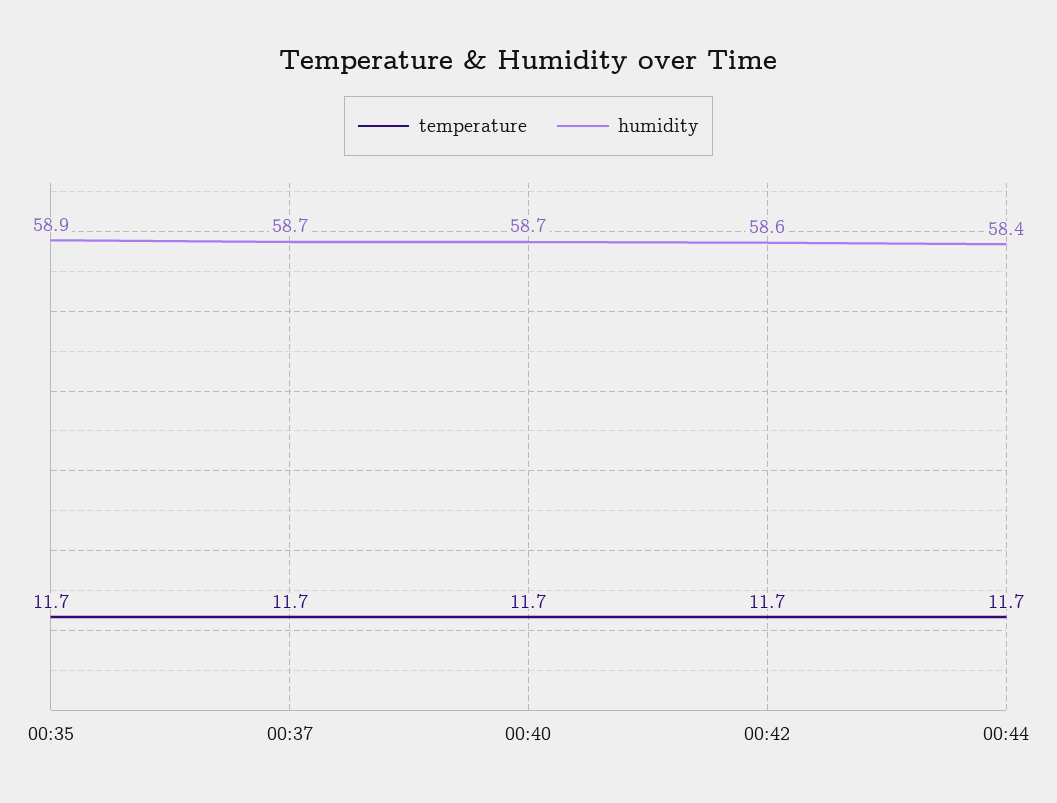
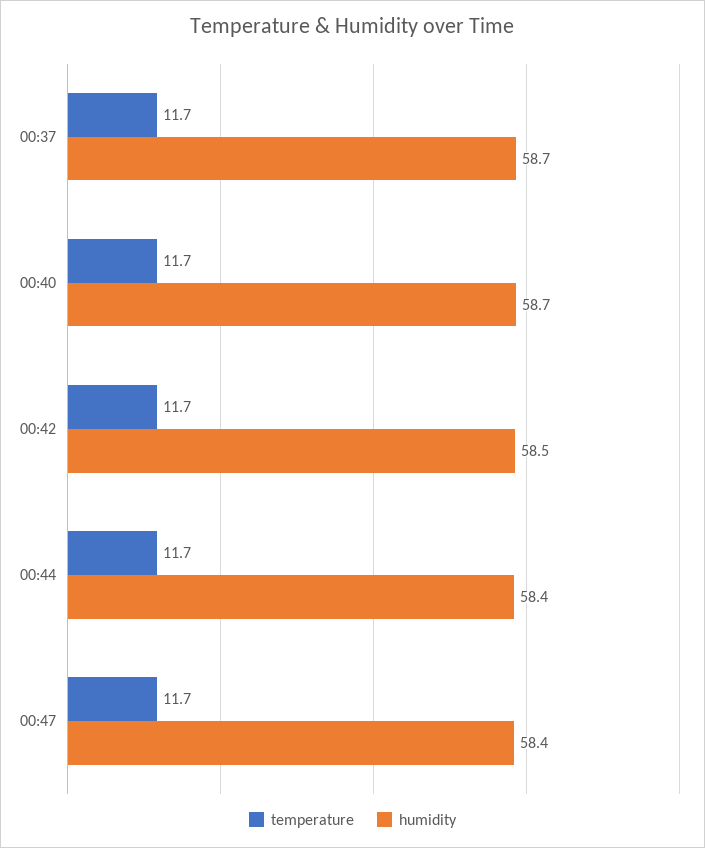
temperature, 00:35: 11.7 -> none
humidity, 00:35: 58.9 -> none
humidity, 00:42: 58.6 -> 58.5
temperature, 00:47: none -> 11.7
humidity, 00:47: none -> 58.4

